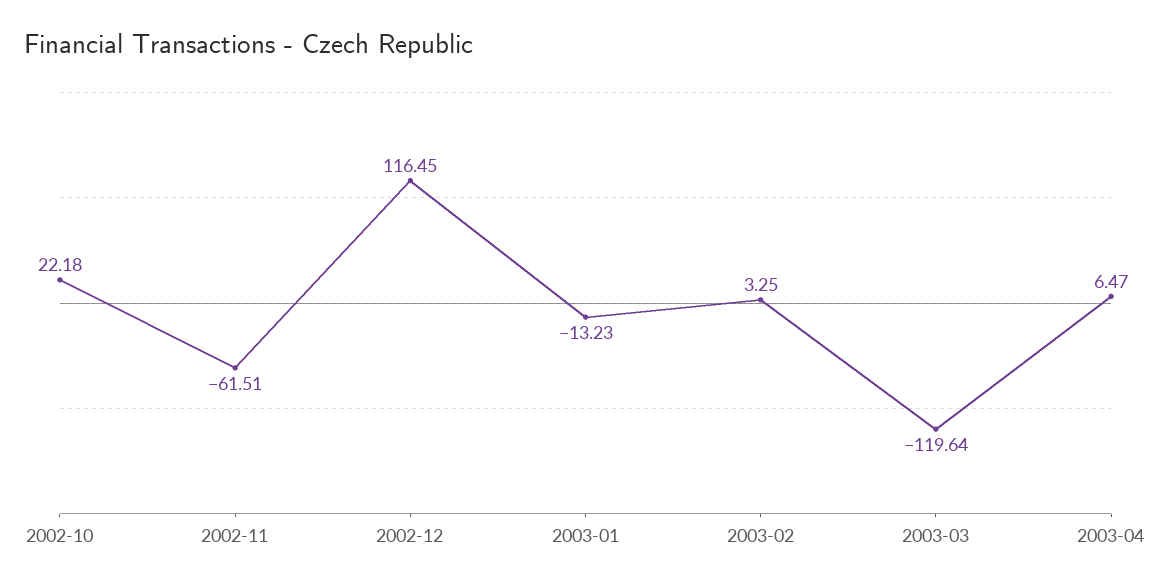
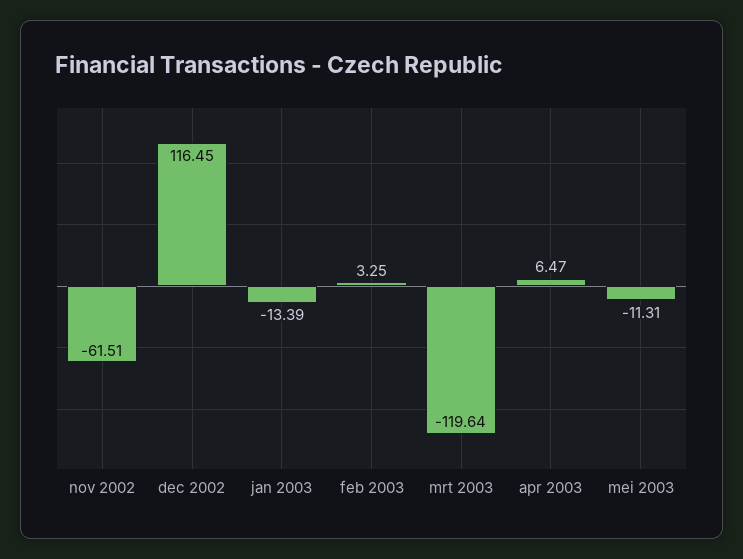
2002-10: 22.18 -> none
2003-01: -13.23 -> -13.39
mei 2003: none -> -11.31

